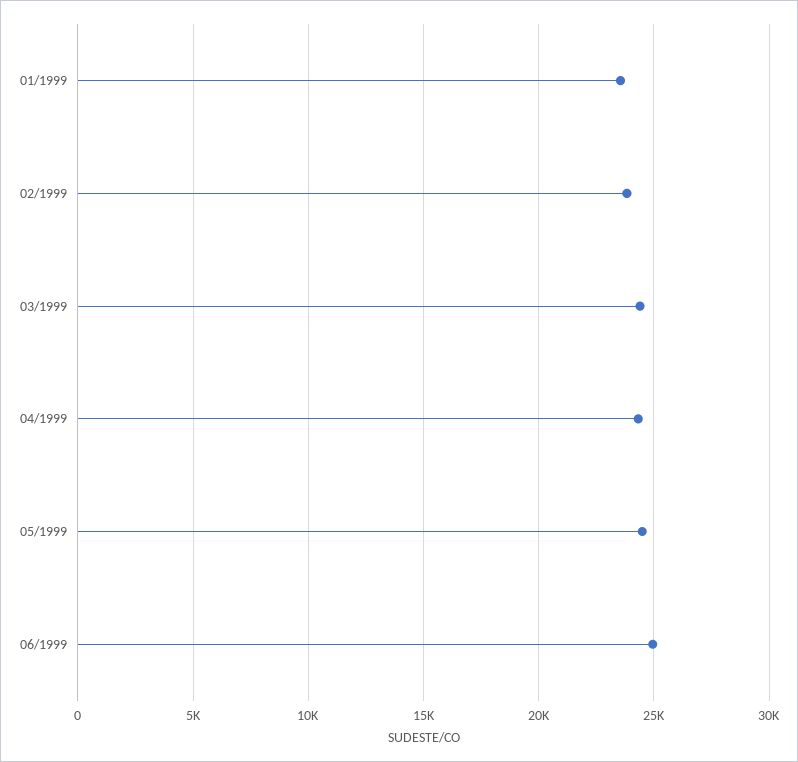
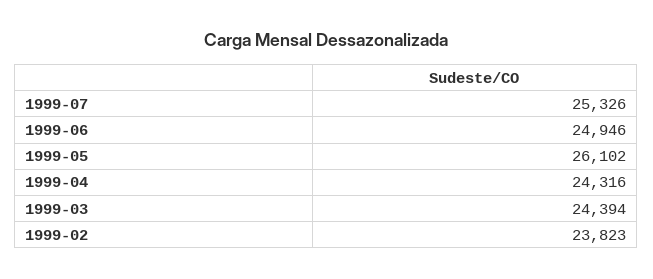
01/1999: 23500 -> none
05/1999: 24500 -> 26102
1999-07: none -> 25326

